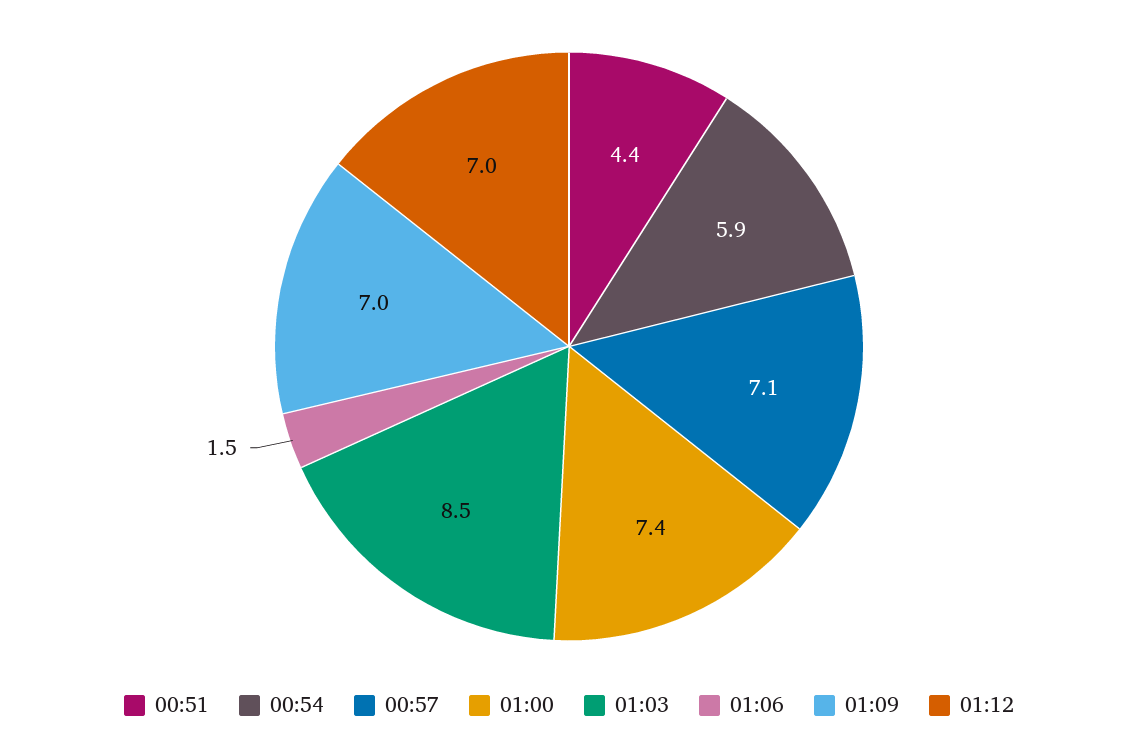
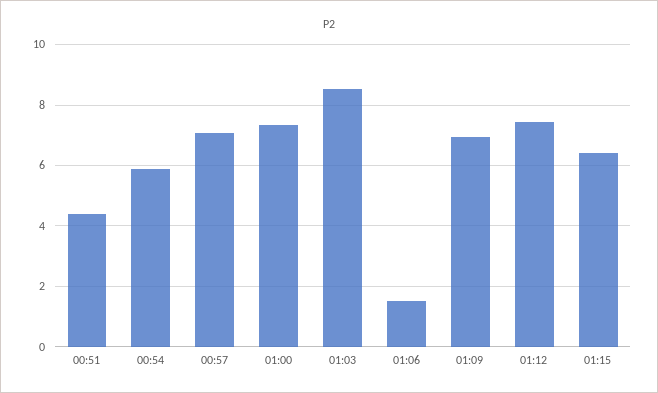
01:12: 7 -> 7.4
01:15: none -> 6.4

